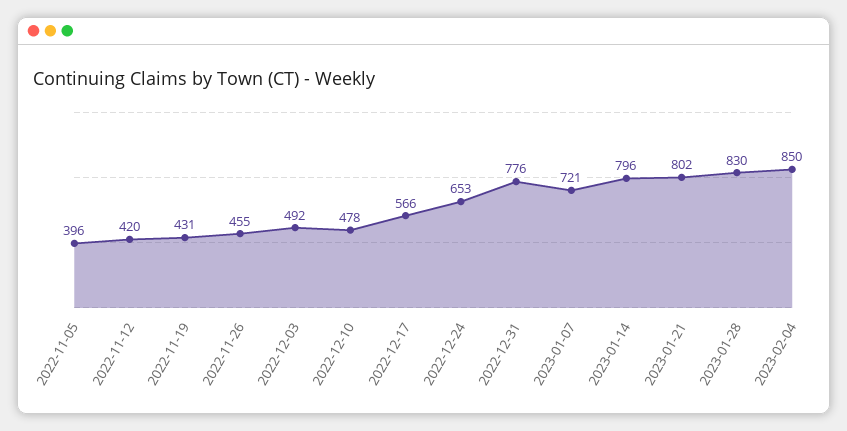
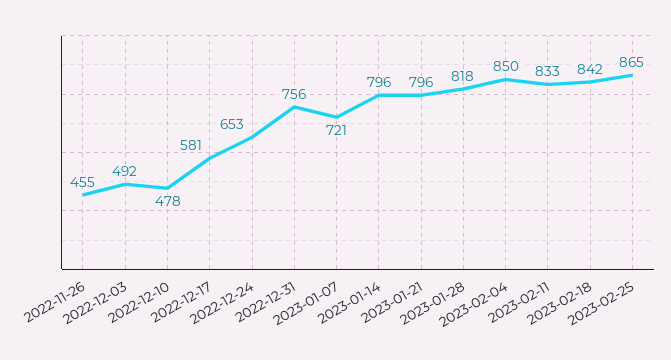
2022-11-05: 396 -> none
2022-11-12: 420 -> none
2022-11-19: 431 -> none
2022-12-17: 566 -> 581
2022-12-31: 776 -> 756
2023-01-21: 802 -> 796
2023-01-28: 830 -> 818
2023-02-11: none -> 833
2023-02-18: none -> 842
2023-02-25: none -> 865

